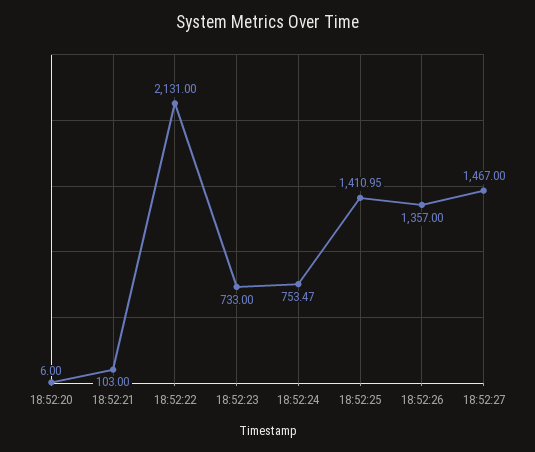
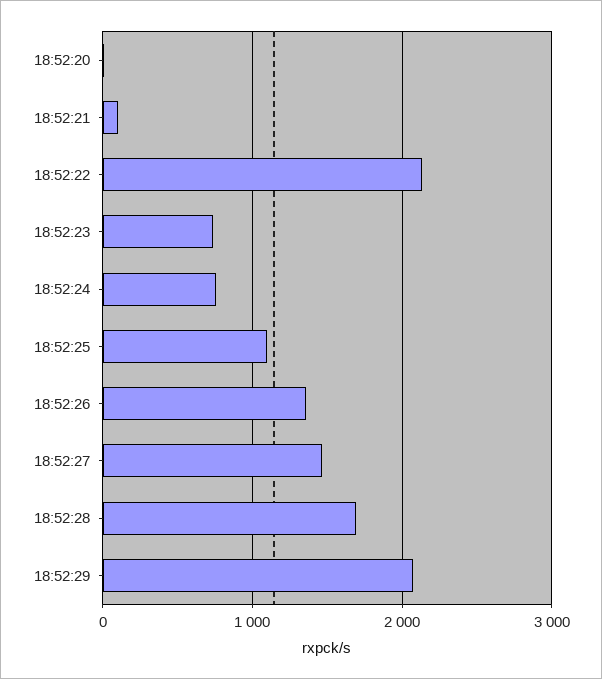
18:52:25: 1410.95 -> 1100
18:52:28: none -> 1700
18:52:29: none -> 2100

